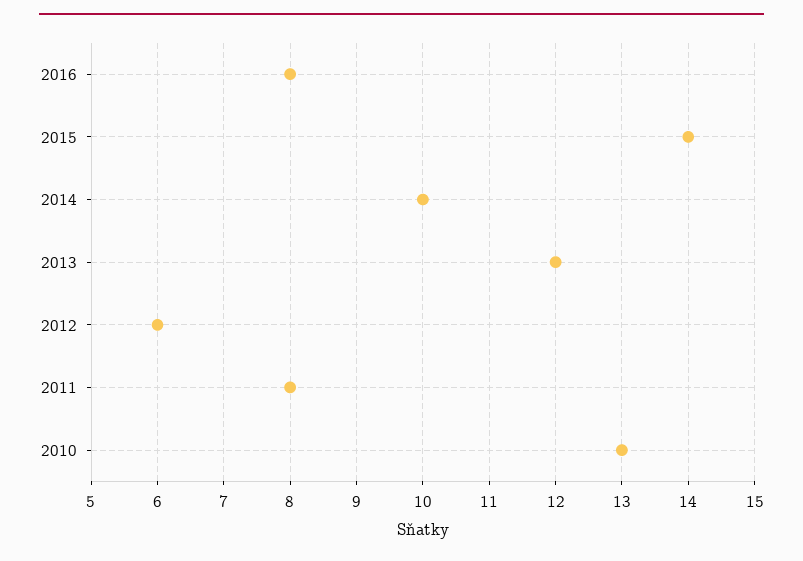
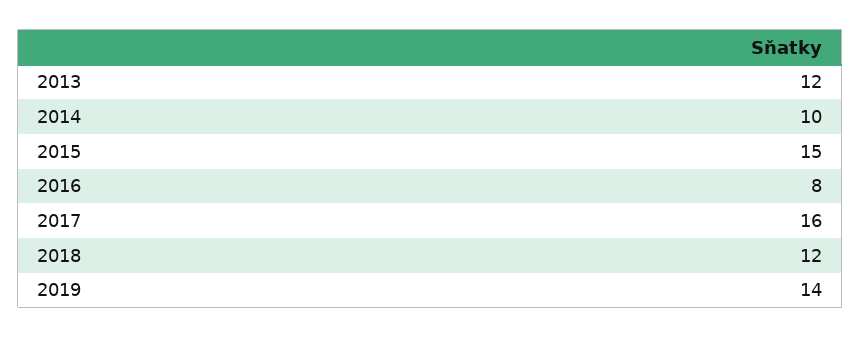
2015: 14 -> 15
2012: 6 -> none
2011: 8 -> none
2010: 13 -> none
2017: none -> 16
2018: none -> 12
2019: none -> 14

